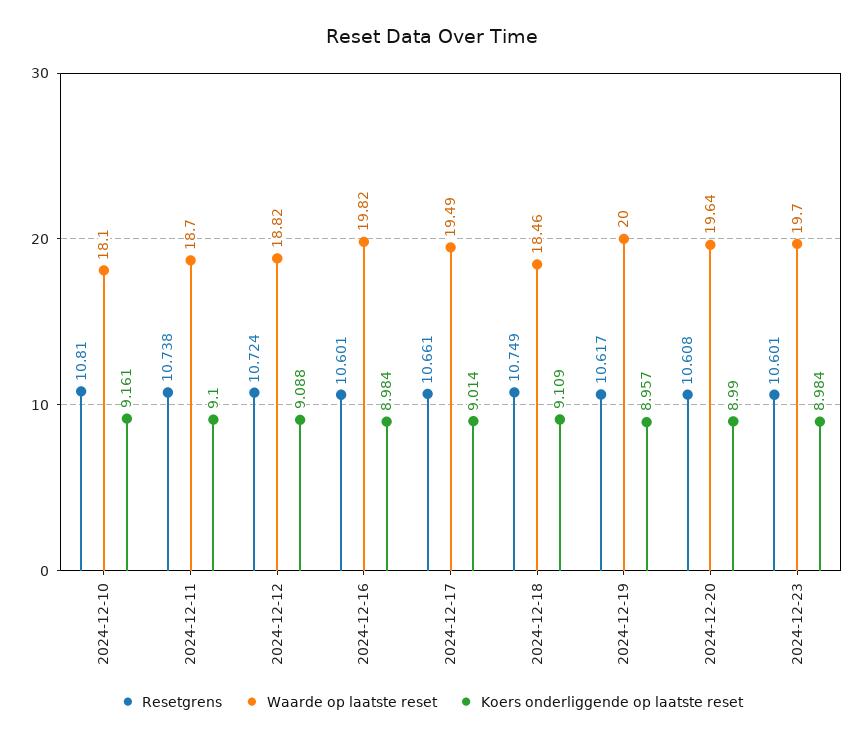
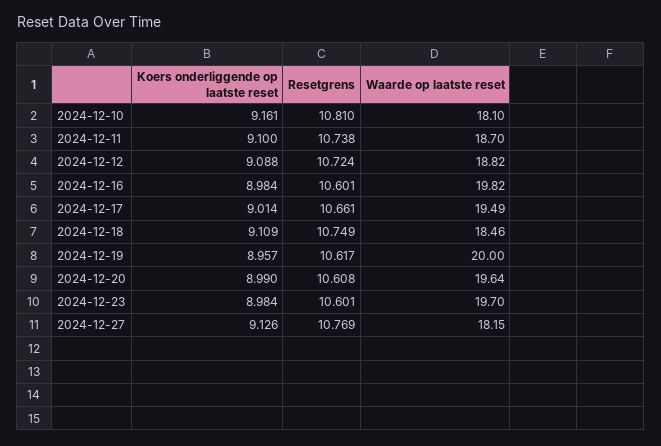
Koers onderliggende op laatste reset, 2024-12-27: none -> 9.126
Resetgrens, 2024-12-27: none -> 10.769
Waarde op laatste reset, 2024-12-27: none -> 18.15

